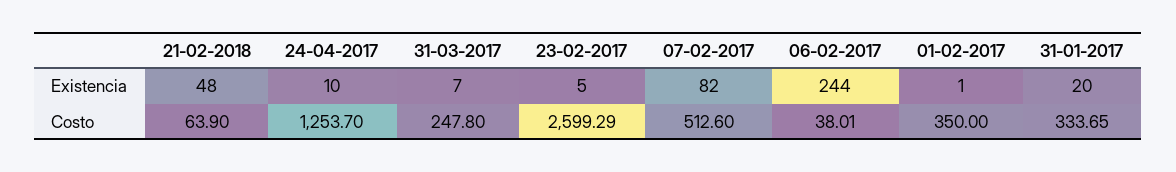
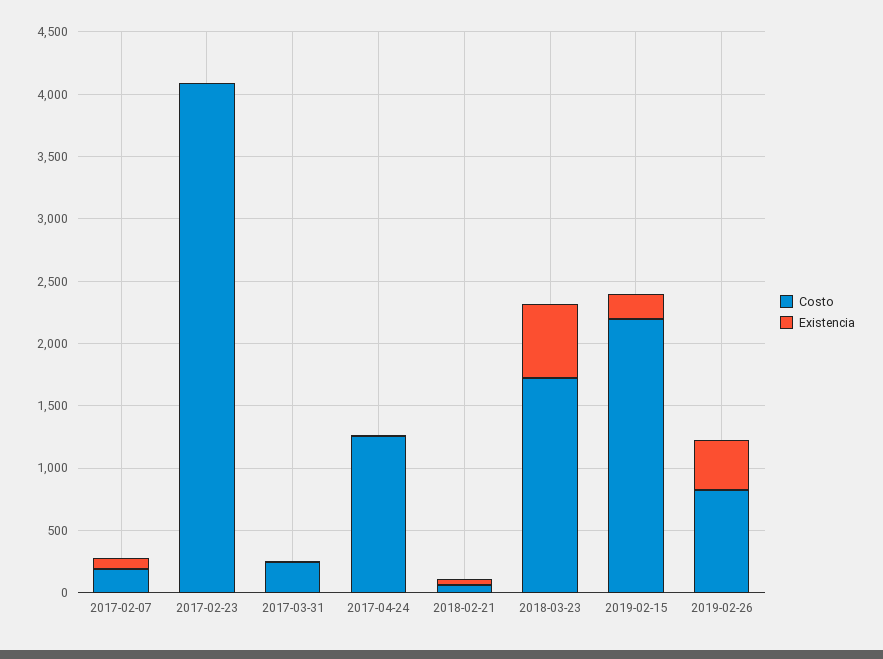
Existencia, 06-02-2017: 244 -> none
Existencia, 01-02-2017: 1 -> none
Existencia, 31-01-2017: 20 -> none
Costo, 23-02-2017: 2599.29 -> 4100
Costo, 07-02-2017: 512.6 -> 200
Costo, 06-02-2017: 38.01 -> none
Costo, 01-02-2017: 350 -> none
Costo, 31-01-2017: 333.65 -> none
Costo, 2018-03-23: none -> 1700
Existencia, 2018-03-23: none -> 600
Costo, 2019-02-15: none -> 2200
Existencia, 2019-02-15: none -> 200
Costo, 2019-02-26: none -> 800
Existencia, 2019-02-26: none -> 400

